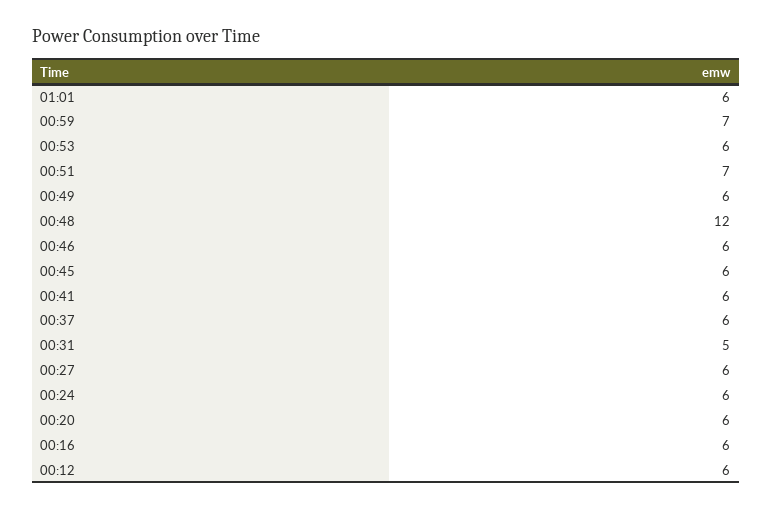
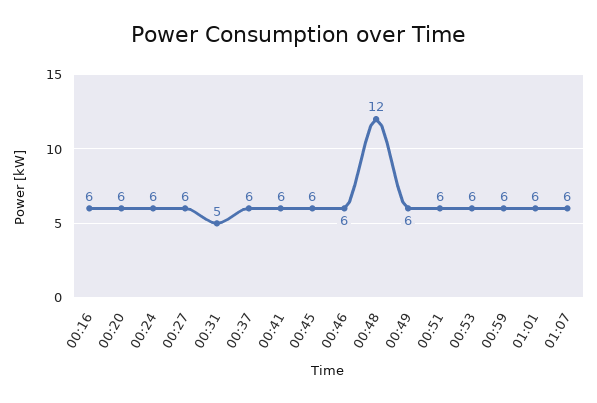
00:59: 7 -> 6
00:51: 7 -> 6
00:12: 6 -> none
01:07: none -> 6

